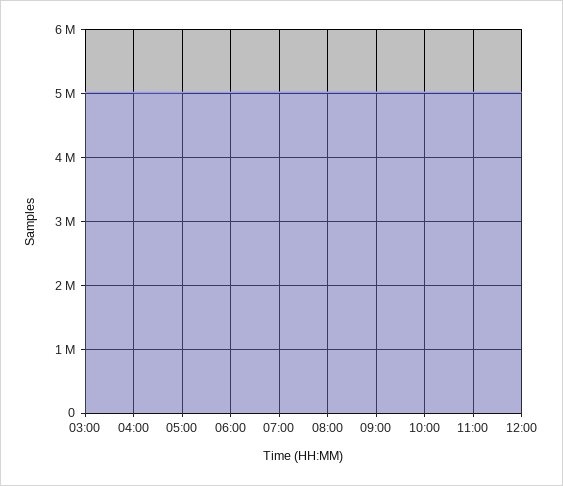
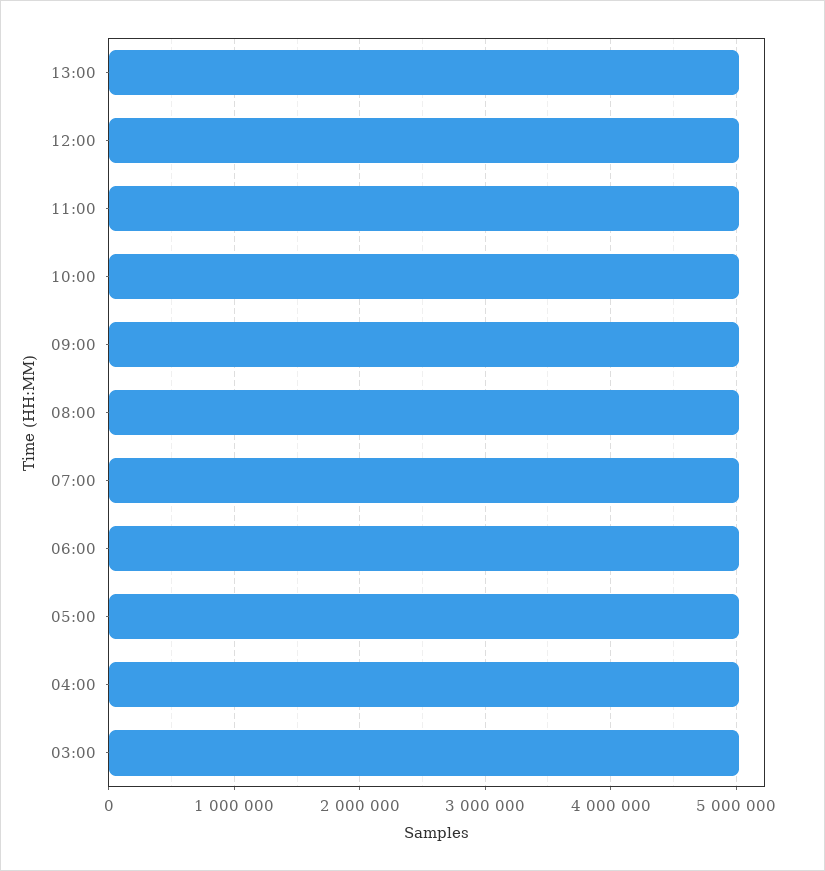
13:00: none -> 5000000

